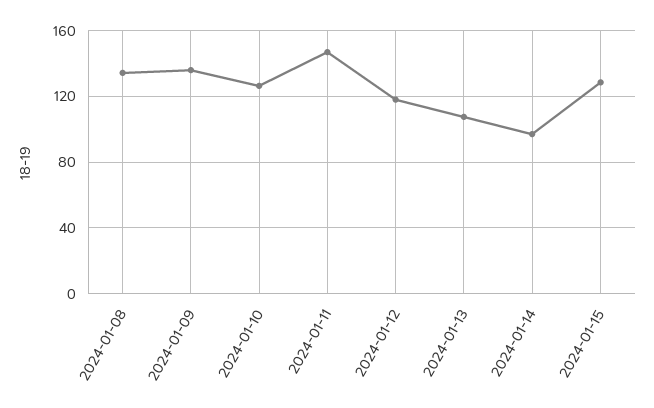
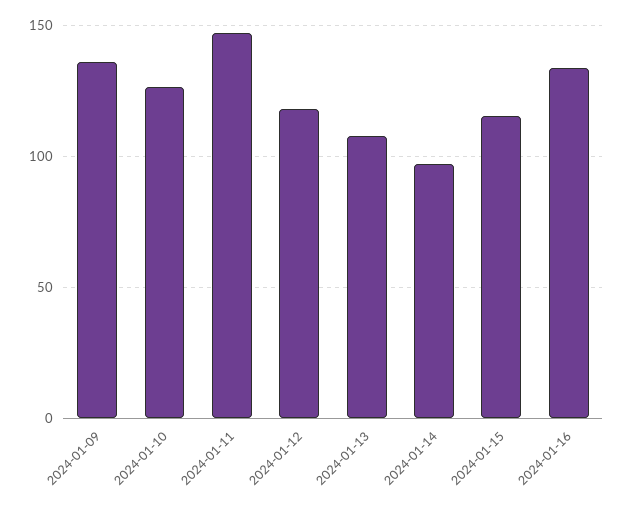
2024-01-08: 135 -> none
2024-01-15: 130 -> 115
2024-01-16: none -> 135

